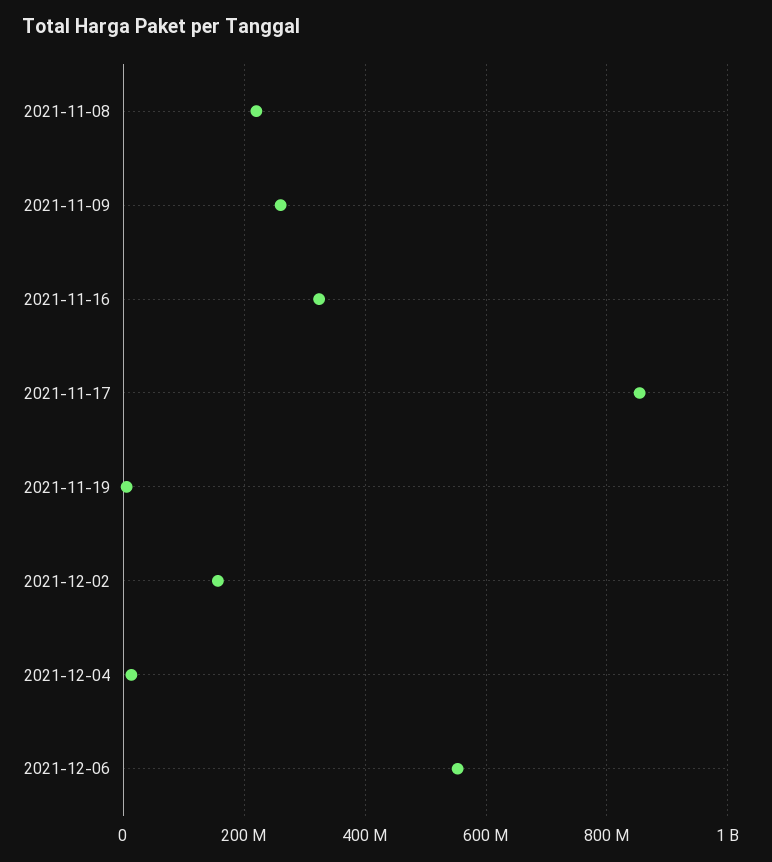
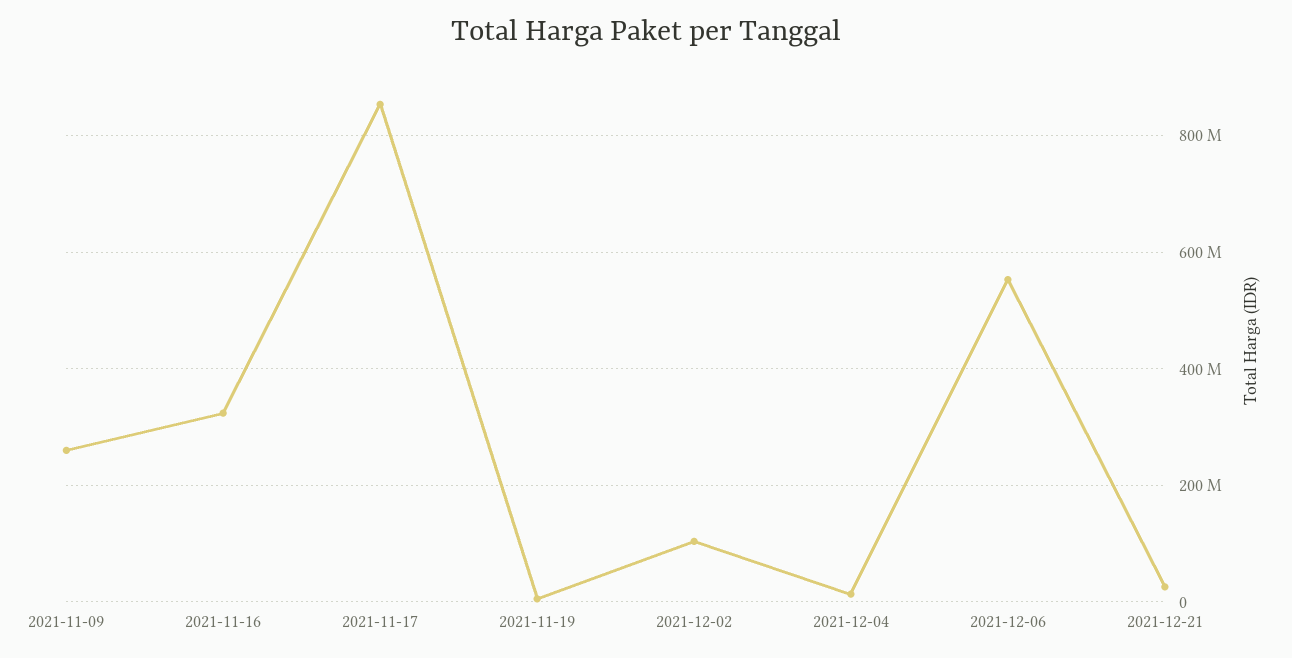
2021-11-08: 220000000 -> none
2021-12-02: 160000000 -> 100000000
2021-12-21: none -> 20000000

